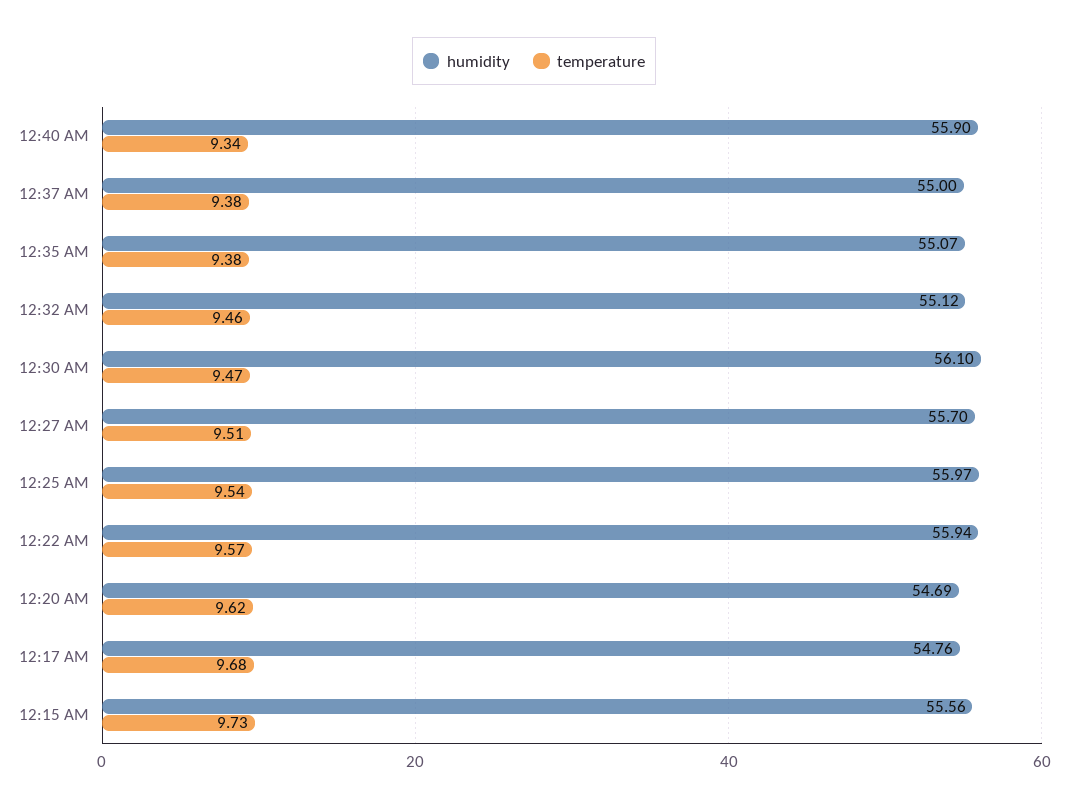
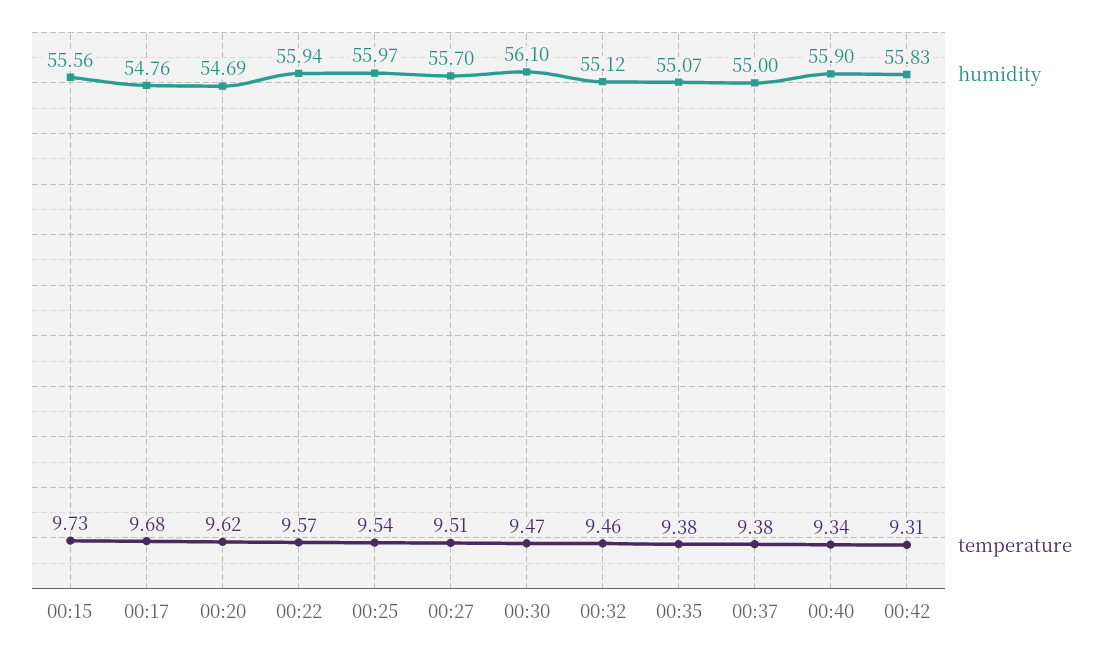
humidity, 00:42: none -> 55.83
temperature, 00:42: none -> 9.31

